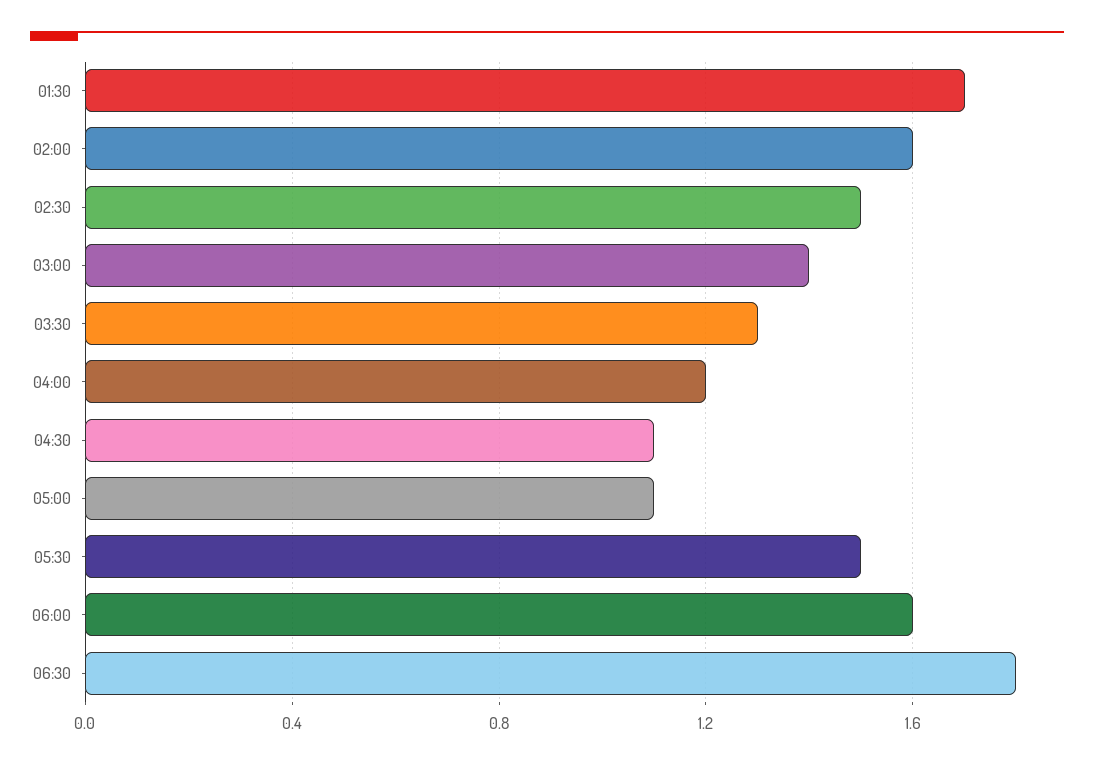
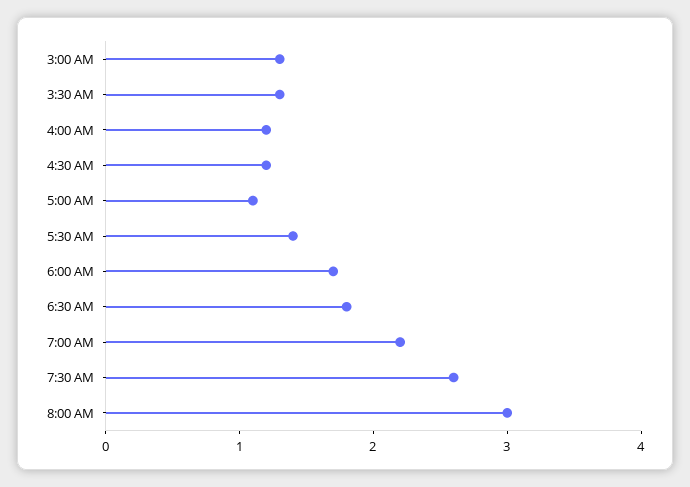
01:30: 1.7 -> none
02:00: 1.6 -> none
02:30: 1.5 -> none
03:00: 1.4 -> 1.3
04:30: 1.1 -> 1.2
05:30: 1.5 -> 1.4
06:00: 1.6 -> 1.7
7:00 AM: none -> 2.2
7:30 AM: none -> 2.6
8:00 AM: none -> 3

